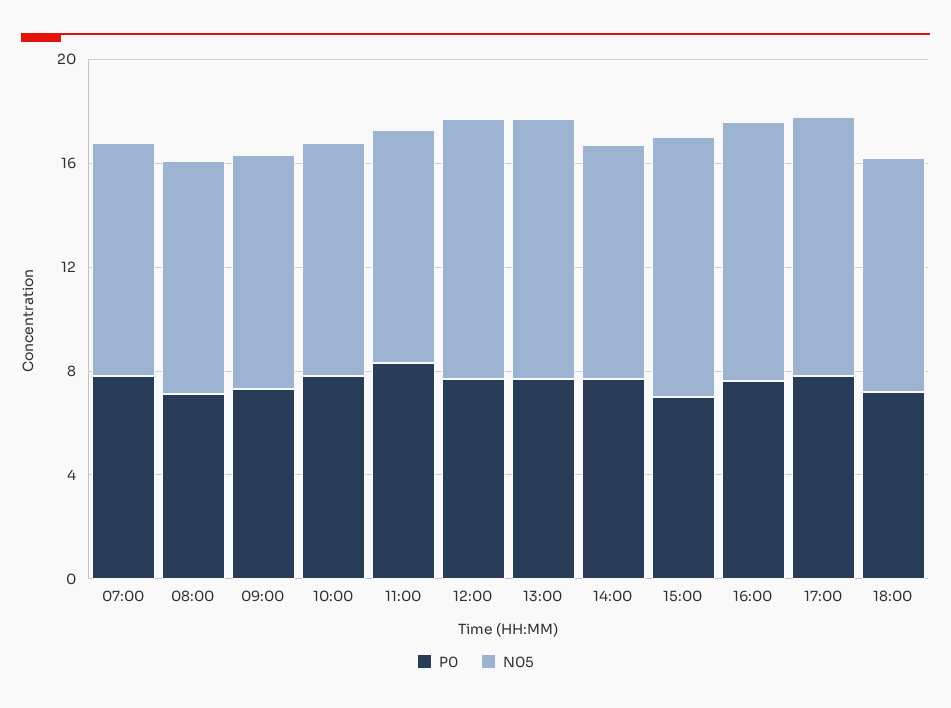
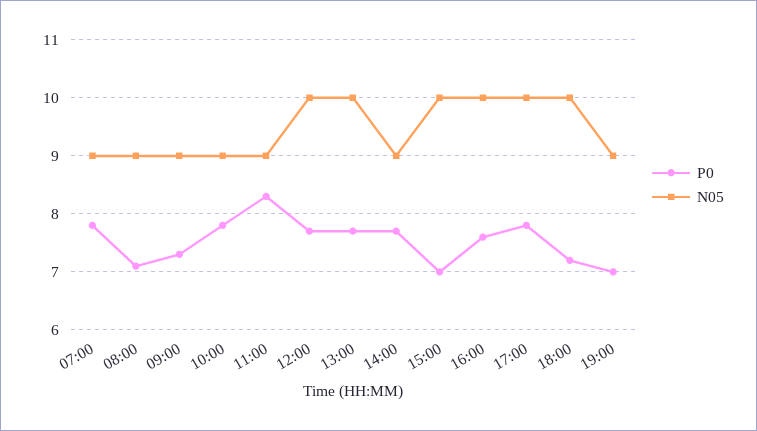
N05, 18:00: 9 -> 10
P0, 19:00: none -> 7
N05, 19:00: none -> 9

